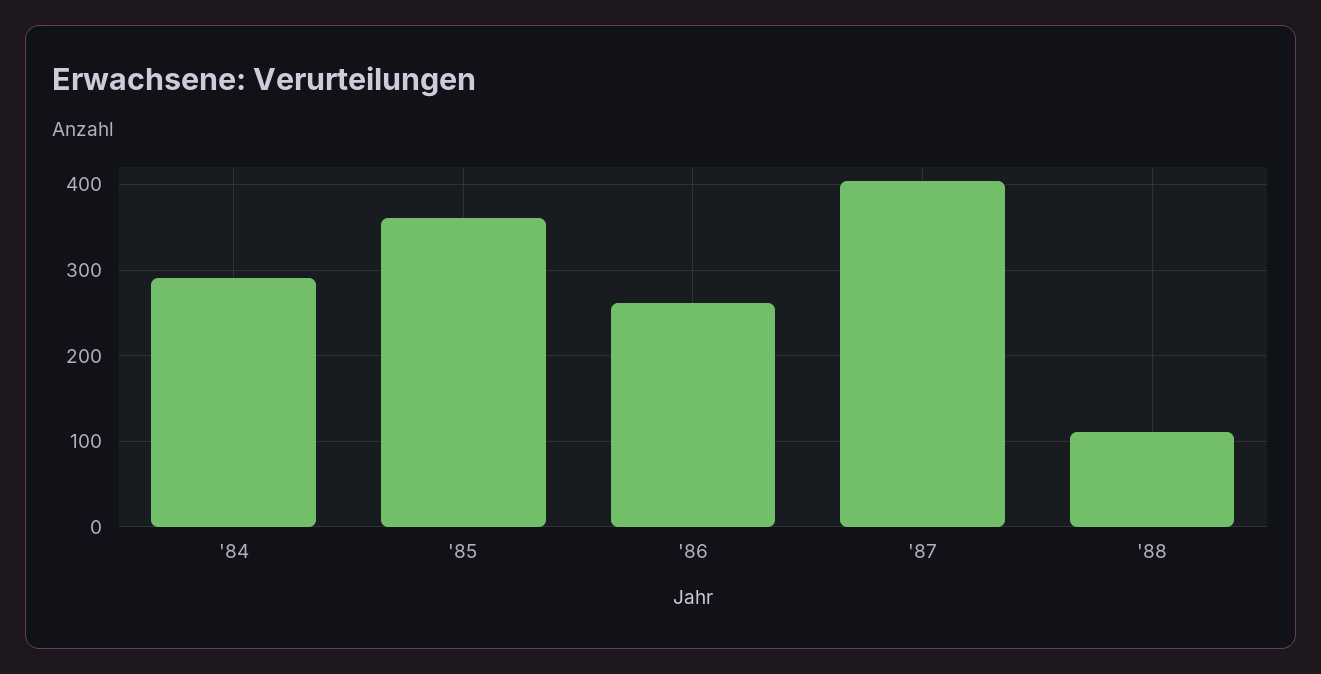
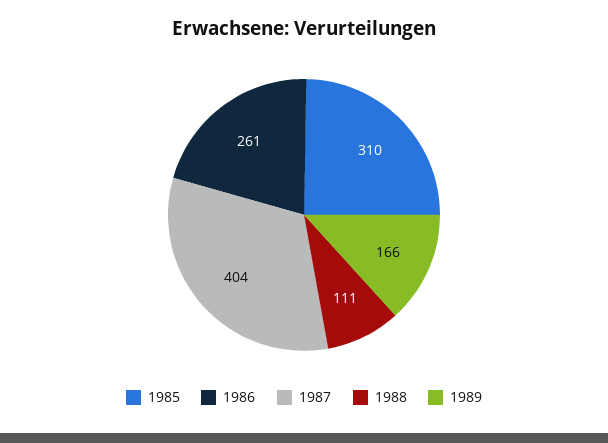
'84: 290 -> none
'85: 360 -> 310
1989: none -> 166

